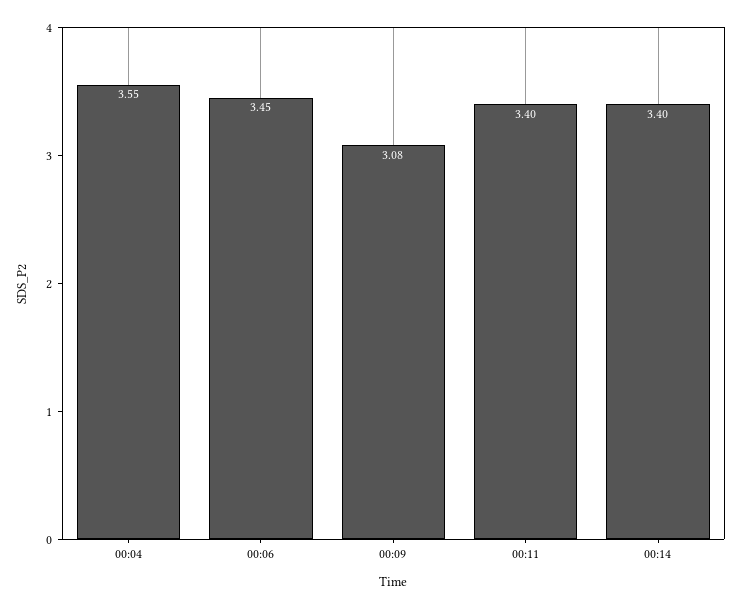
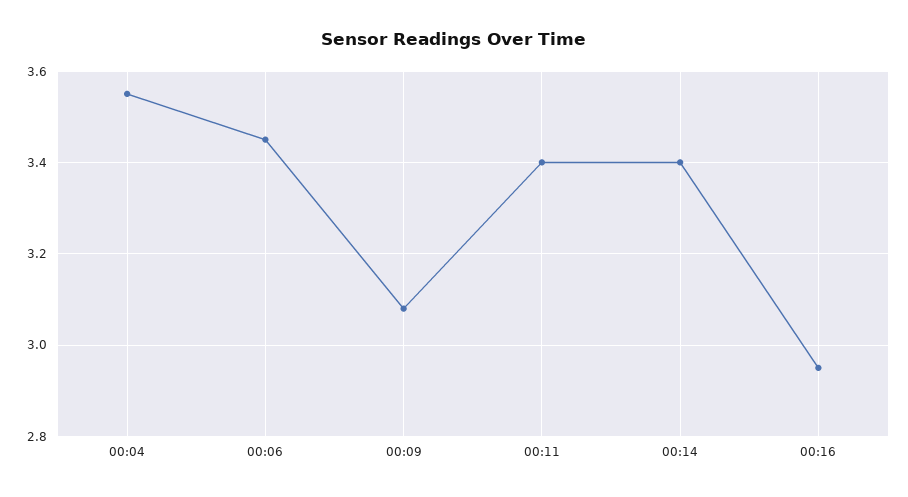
00:16: none -> 2.95

